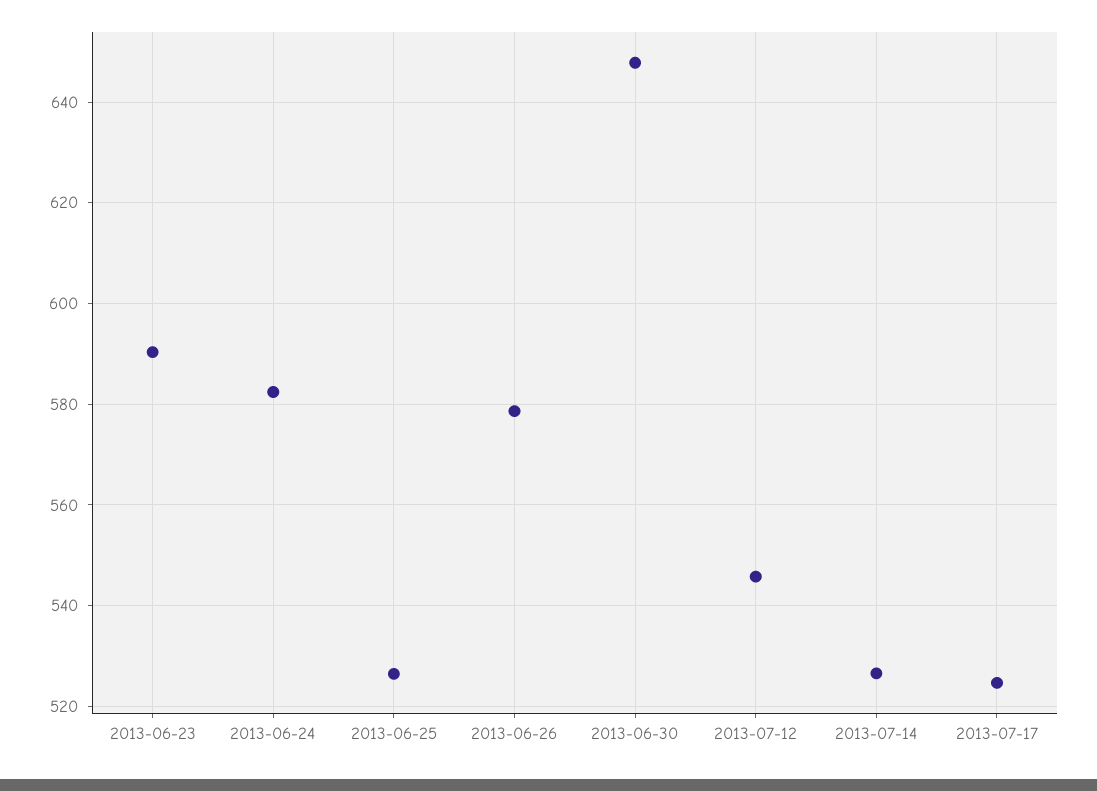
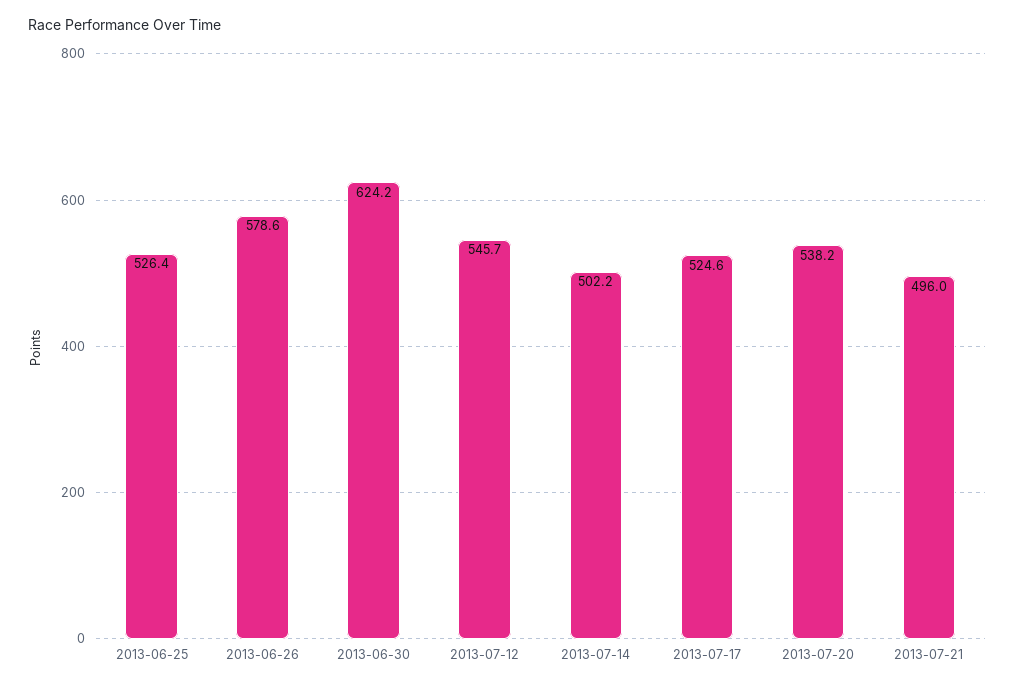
2013-06-23: 590 -> none
2013-06-24: 582 -> none
2013-06-30: 648 -> 624.2
2013-07-14: 526 -> 502.2
2013-07-20: none -> 538.2
2013-07-21: none -> 496

